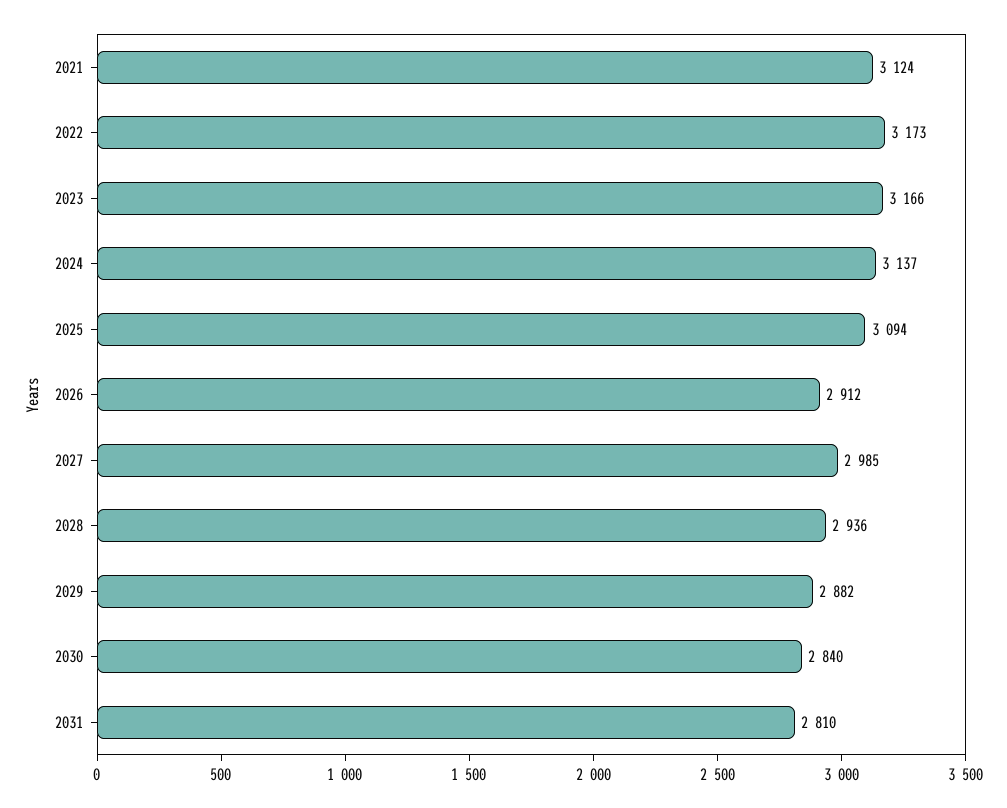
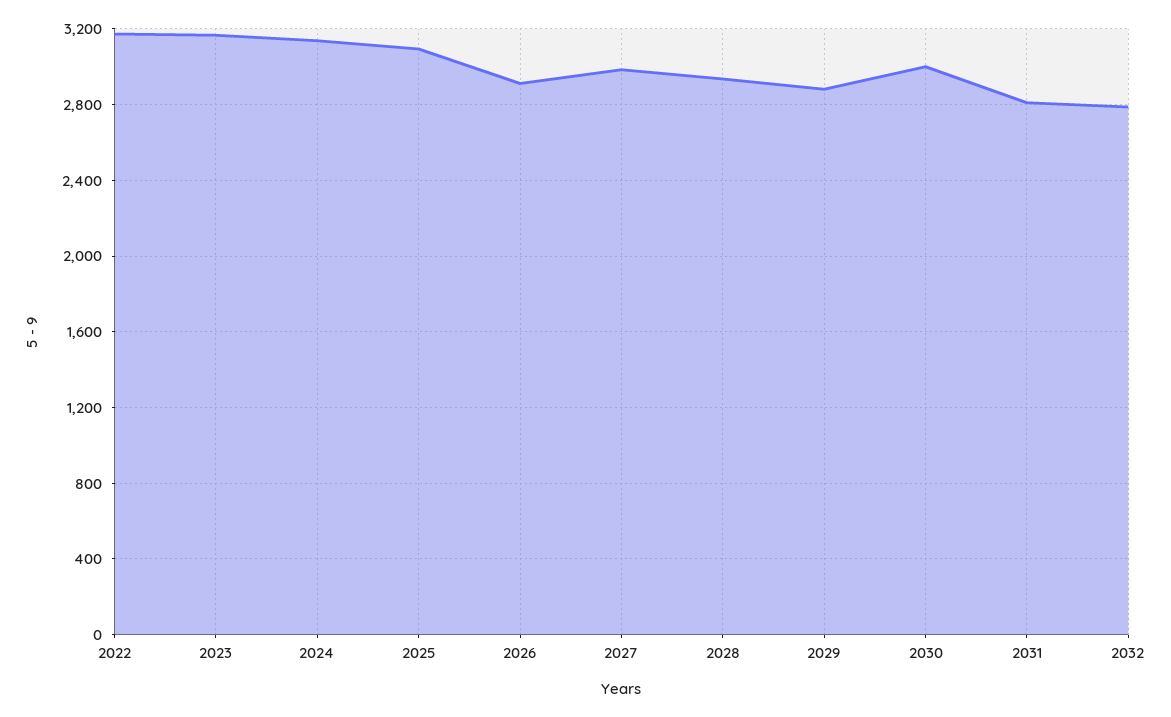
2021: 3124 -> none
2030: 2840 -> 3000
2032: none -> 2800

